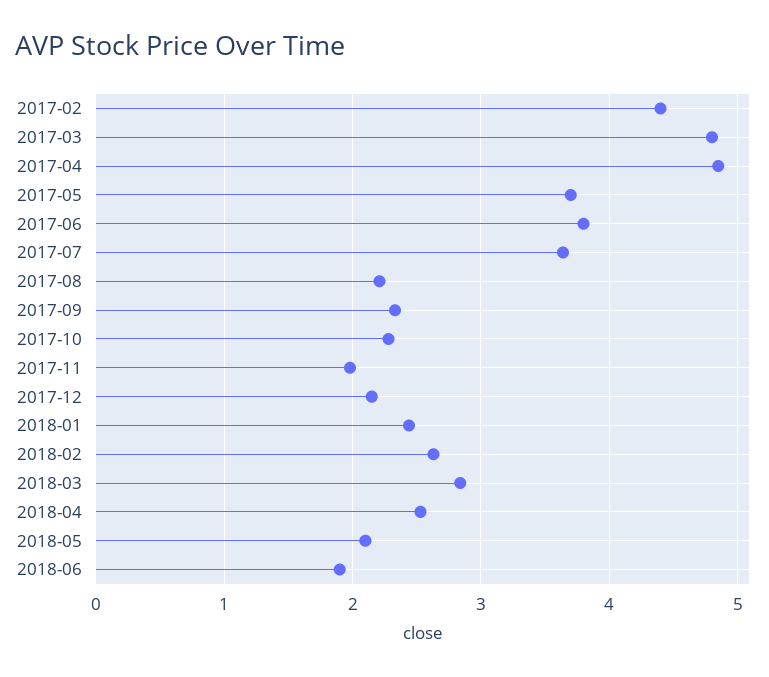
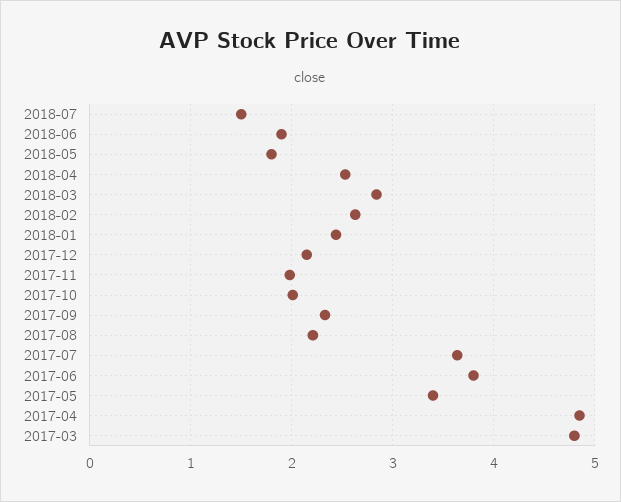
2017-02: 4.4 -> none
2017-05: 3.7 -> 3.4
2017-10: 2.3 -> 2
2018-05: 2.1 -> 1.8
2018-07: none -> 1.5

